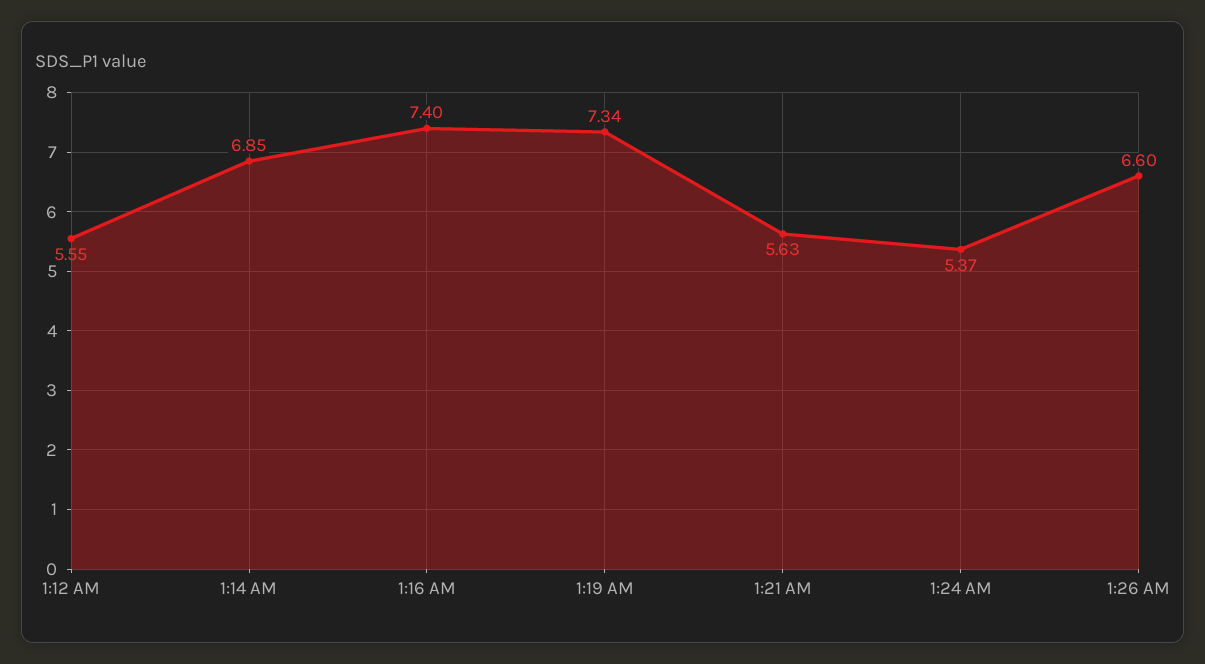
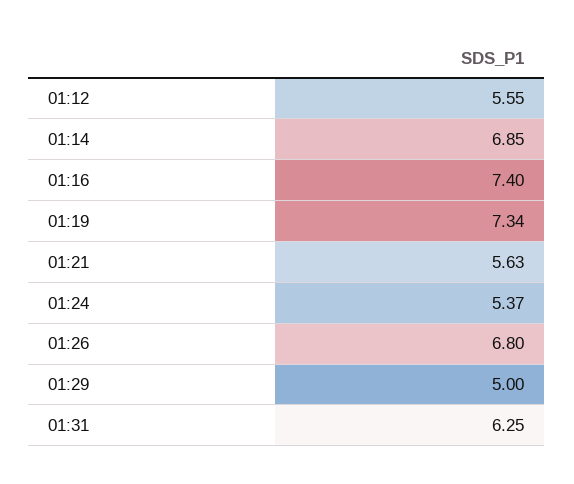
1:26 AM: 6.6 -> 6.8
01:29: none -> 5
01:31: none -> 6.25

